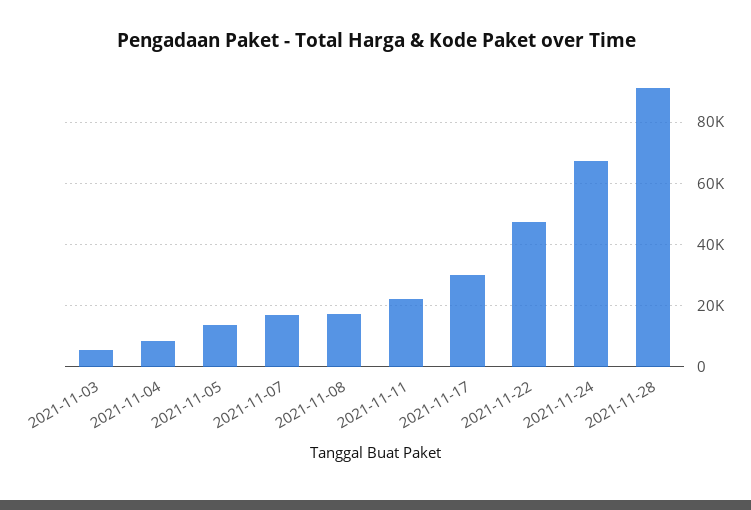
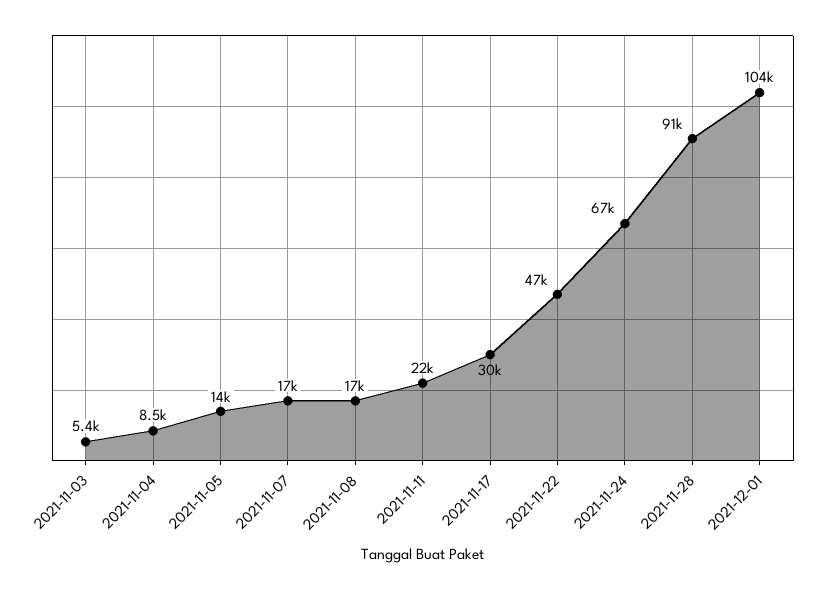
2021-12-01: none -> 104000

